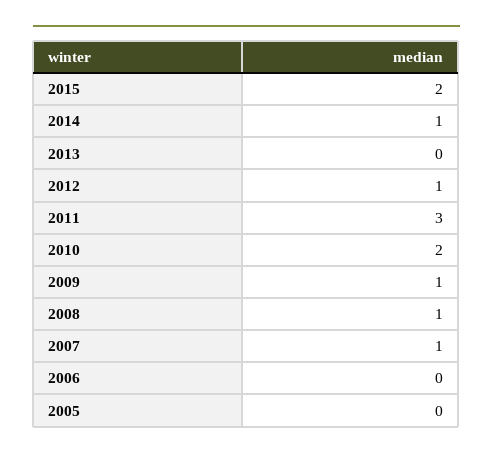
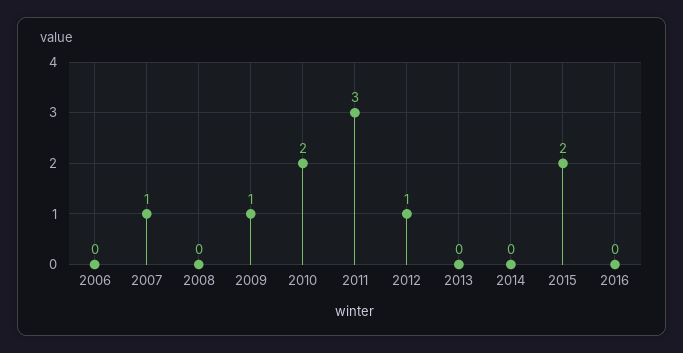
2014: 1 -> 0
2008: 1 -> 0
2005: 0 -> none
2016: none -> 0

